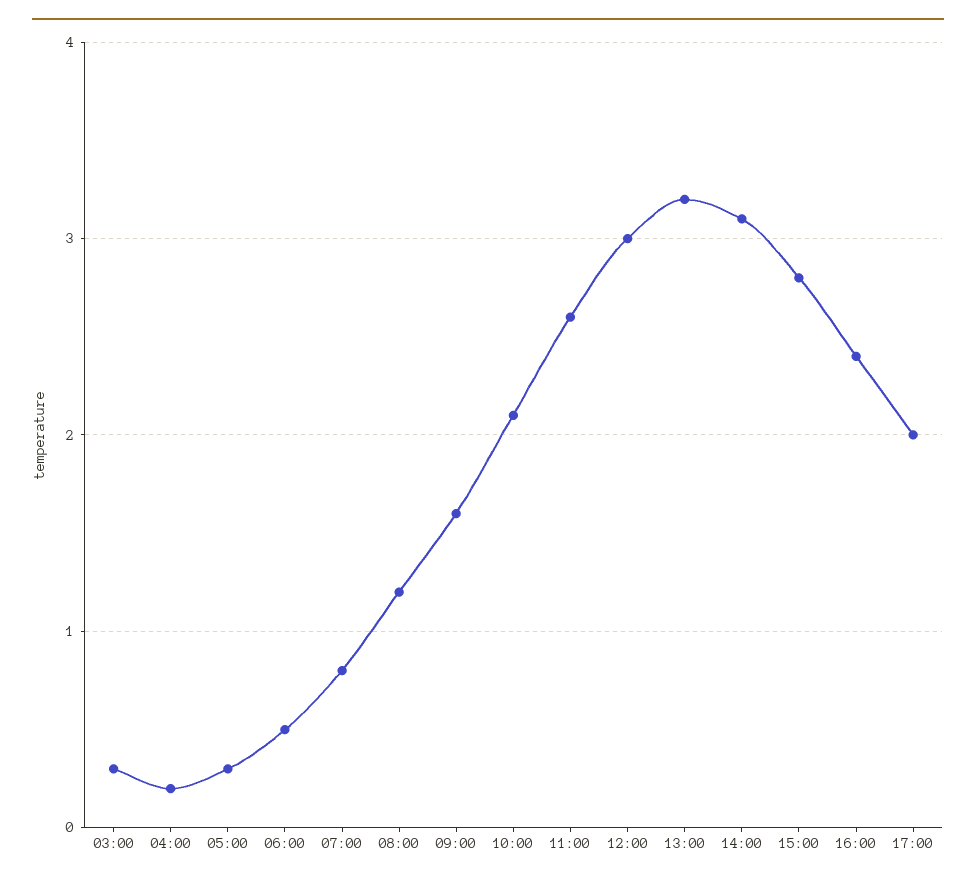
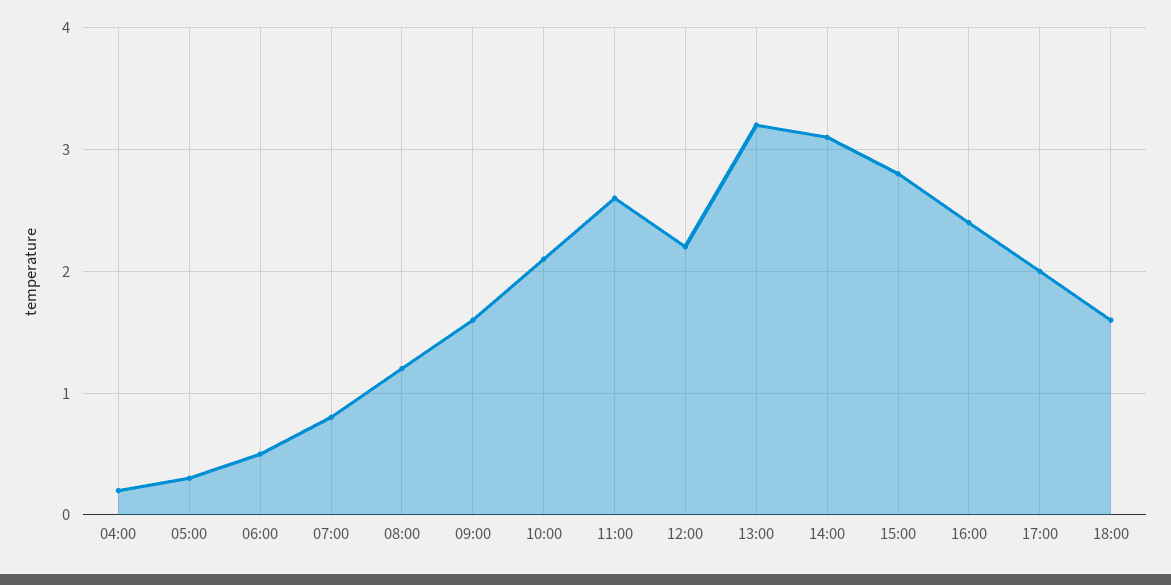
03:00: 0.3 -> none
12:00: 3 -> 2.2
18:00: none -> 1.6

